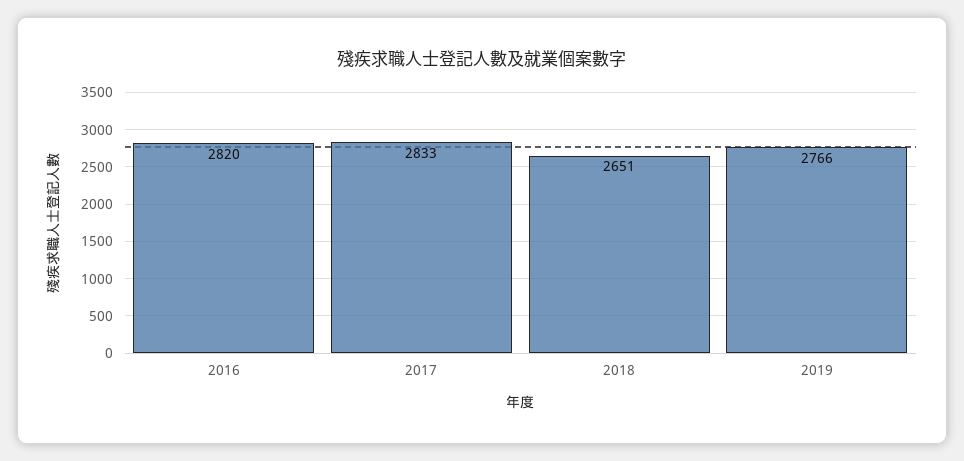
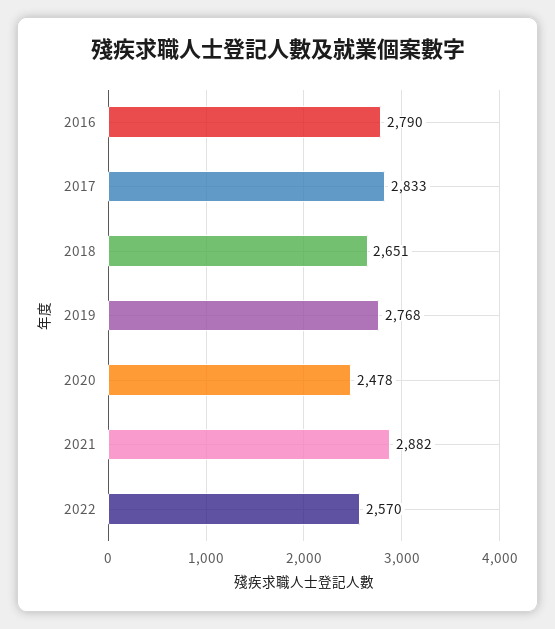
2016: 2820 -> 2790
2019: 2766 -> 2768
2020: none -> 2478
2021: none -> 2882
2022: none -> 2570

